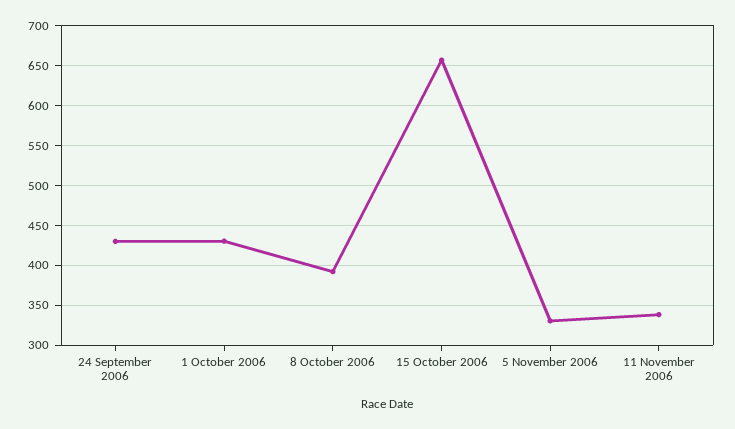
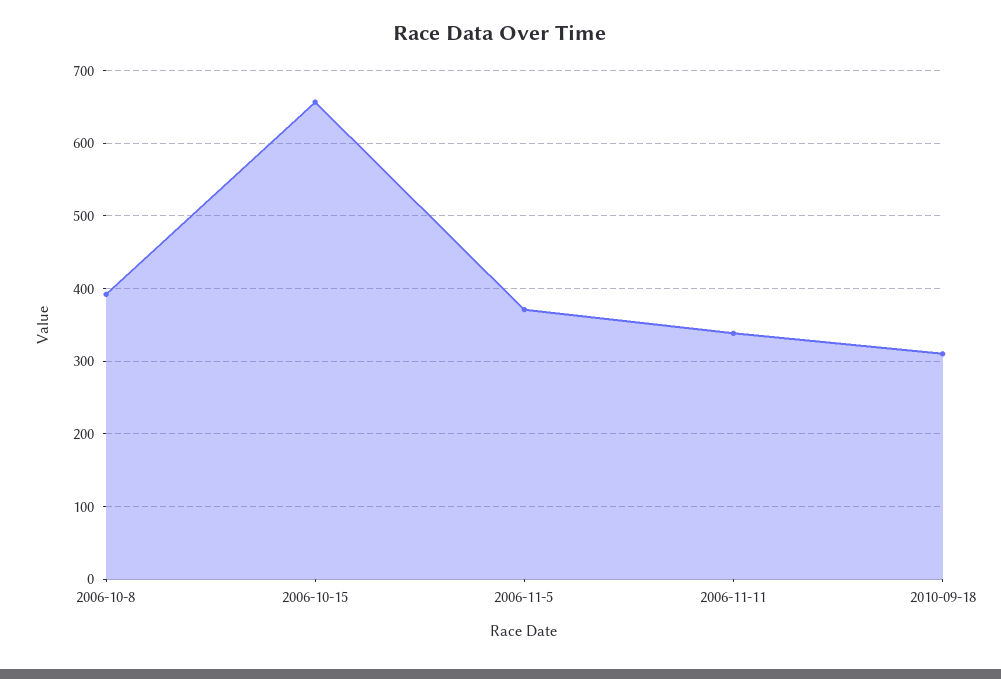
24 September 2006: 430 -> none
1 October 2006: 430 -> none
5 November 2006: 330 -> 370
2010-09-18: none -> 310

